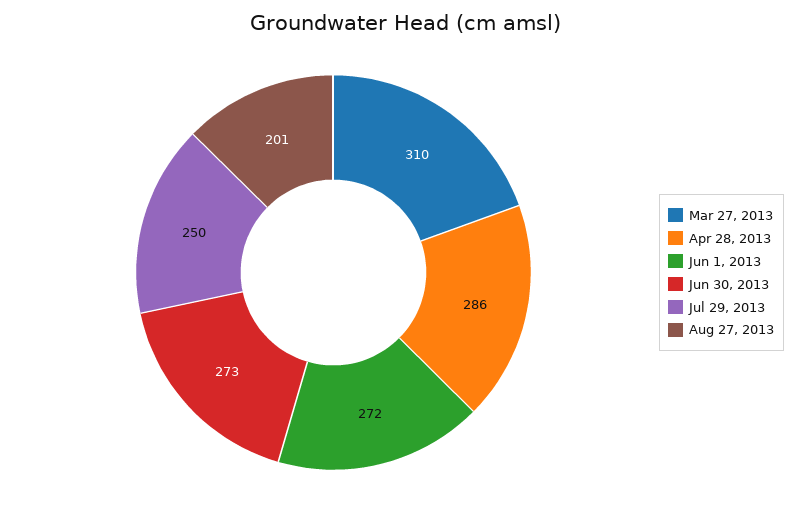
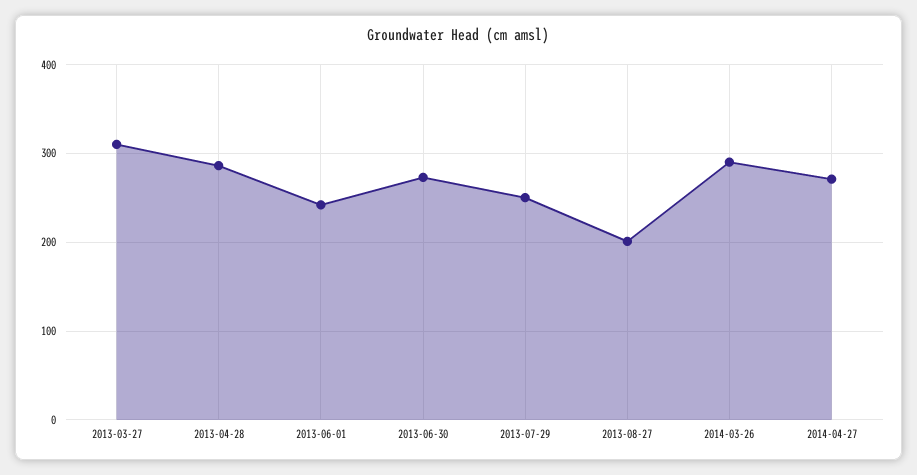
Jun 1, 2013: 272 -> 240
2014-03-26: none -> 290
2014-04-27: none -> 270

